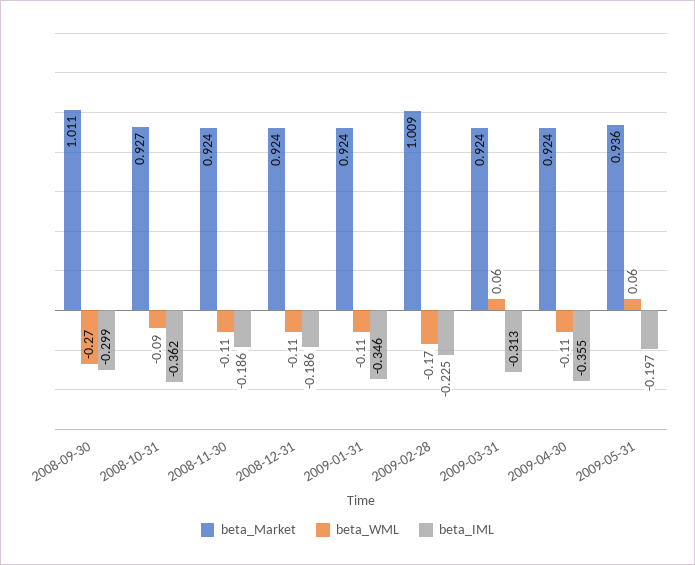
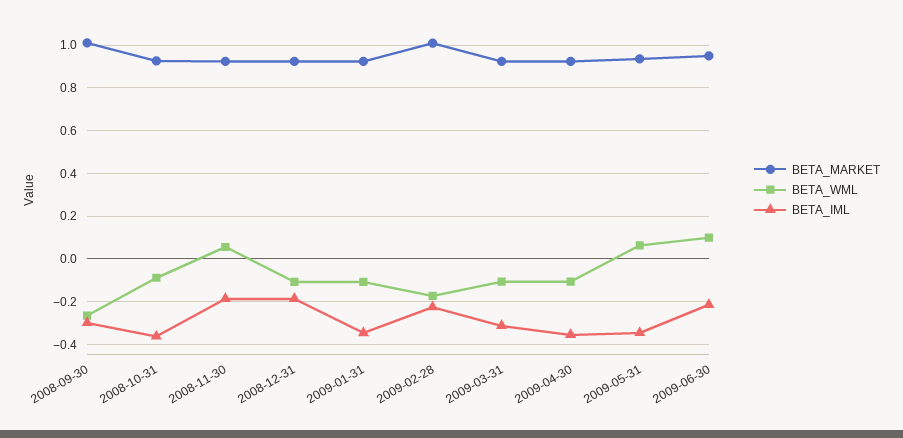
beta_WML, 2008-11-30: -0.11 -> 0.05
beta_WML, 2009-03-31: 0.06 -> -0.1
beta_IML, 2009-05-31: -0.197 -> -0.35
beta_Market, 2009-06-30: none -> 0.95
beta_WML, 2009-06-30: none -> 0.1
beta_IML, 2009-06-30: none -> -0.2

